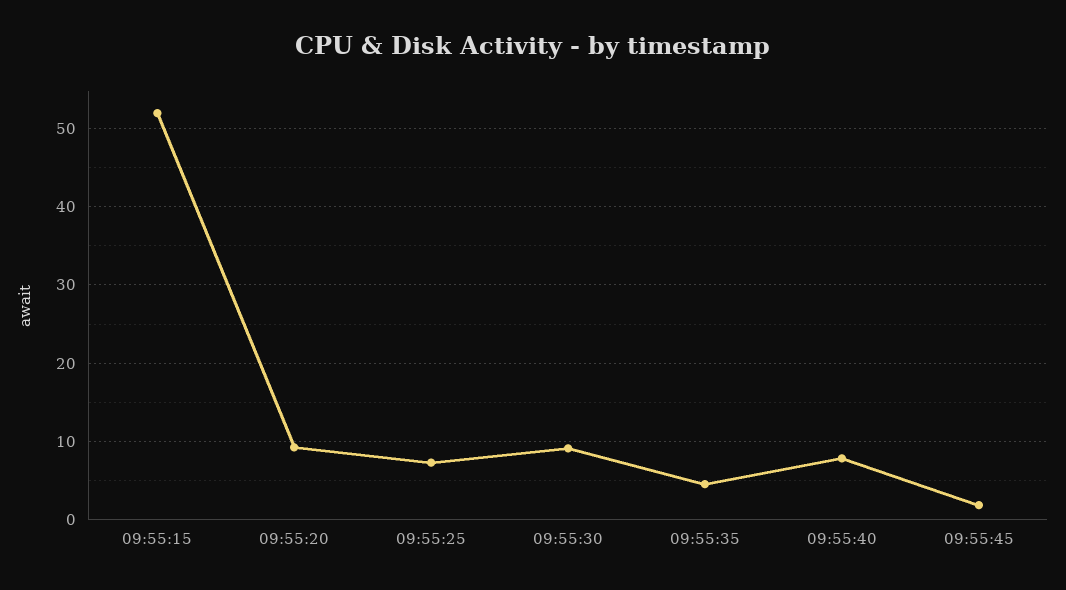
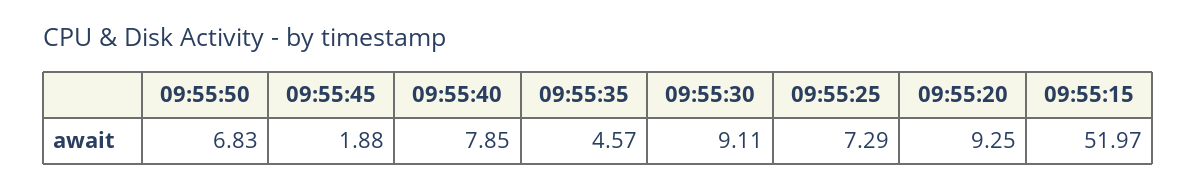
09:55:50: none -> 6.83

